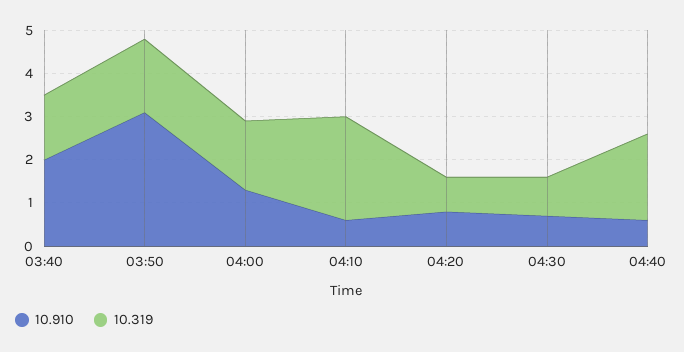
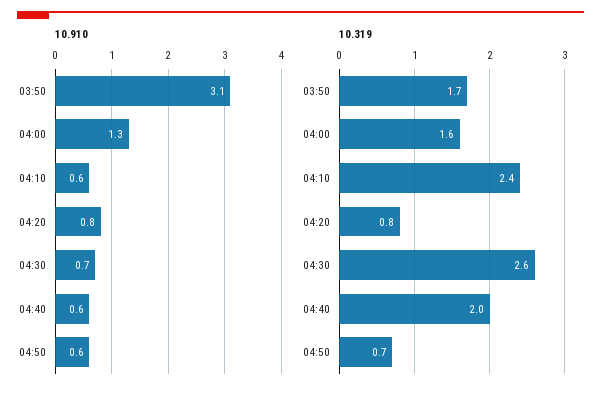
10.910, 03:40: 2 -> none
10.319, 03:40: 1.5 -> none
10.319, 04:30: 1 -> 2.6
10.910, 04:50: none -> 0.6
10.319, 04:50: none -> 0.7

